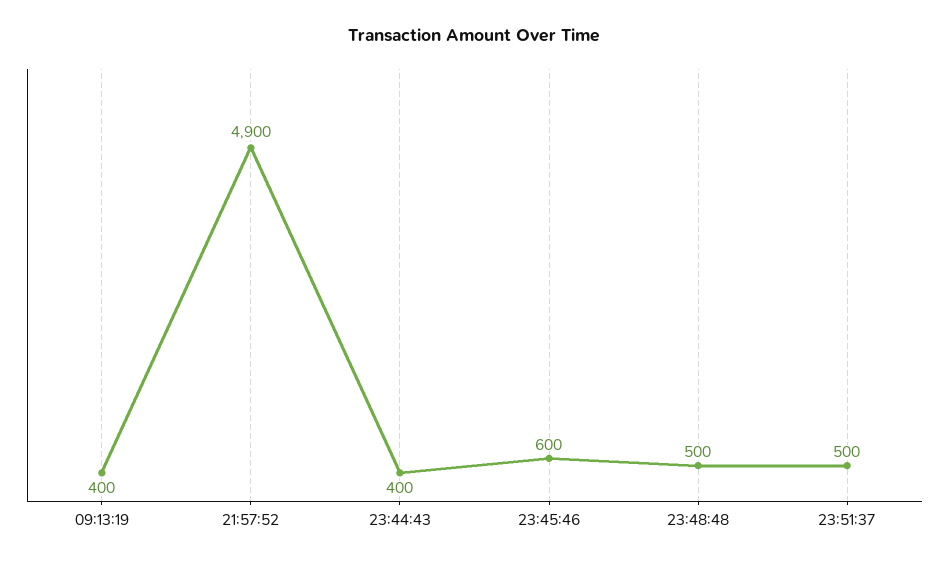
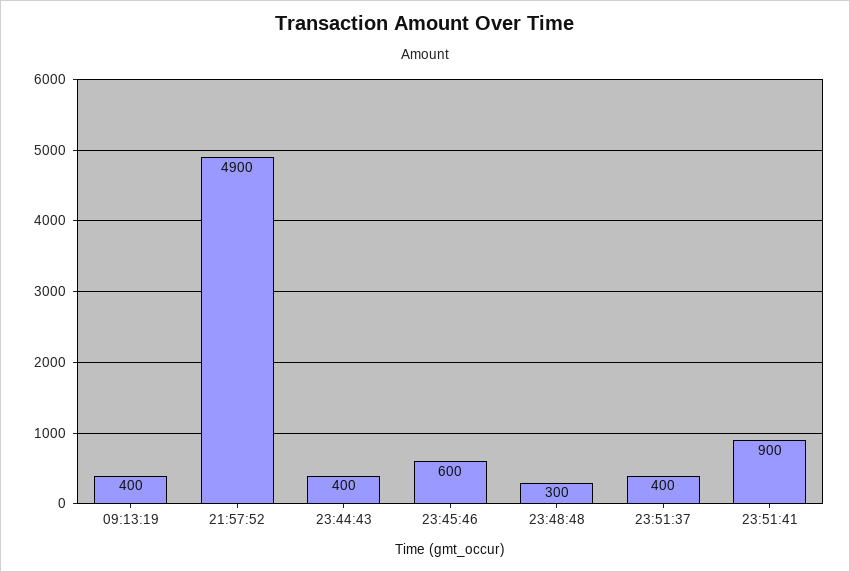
23:48:48: 500 -> 300
23:51:37: 500 -> 400
23:51:41: none -> 900

